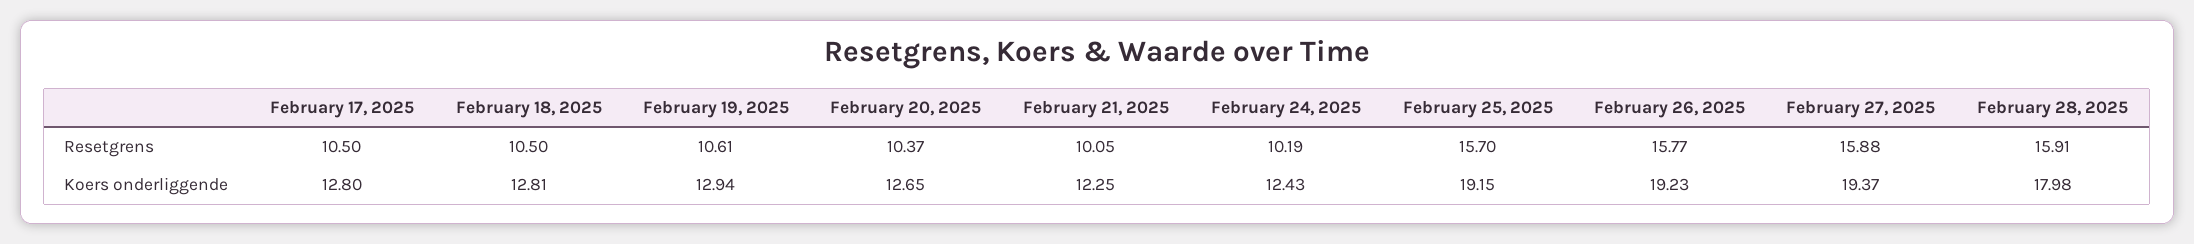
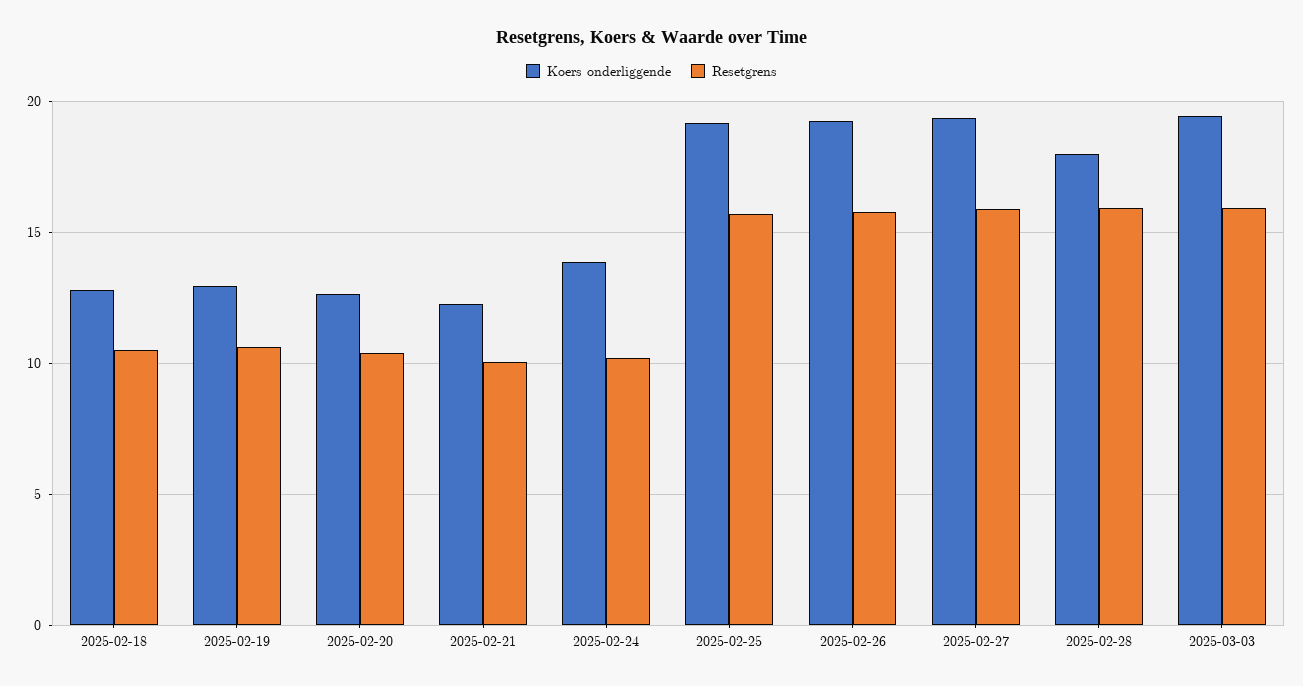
Resetgrens, February 17, 2025: 10.5 -> none
Koers onderliggende, February 17, 2025: 12.8 -> none
Koers onderliggende, February 24, 2025: 12.43 -> 14
Koers onderliggende, 2025-03-03: none -> 19.5
Resetgrens, 2025-03-03: none -> 16

